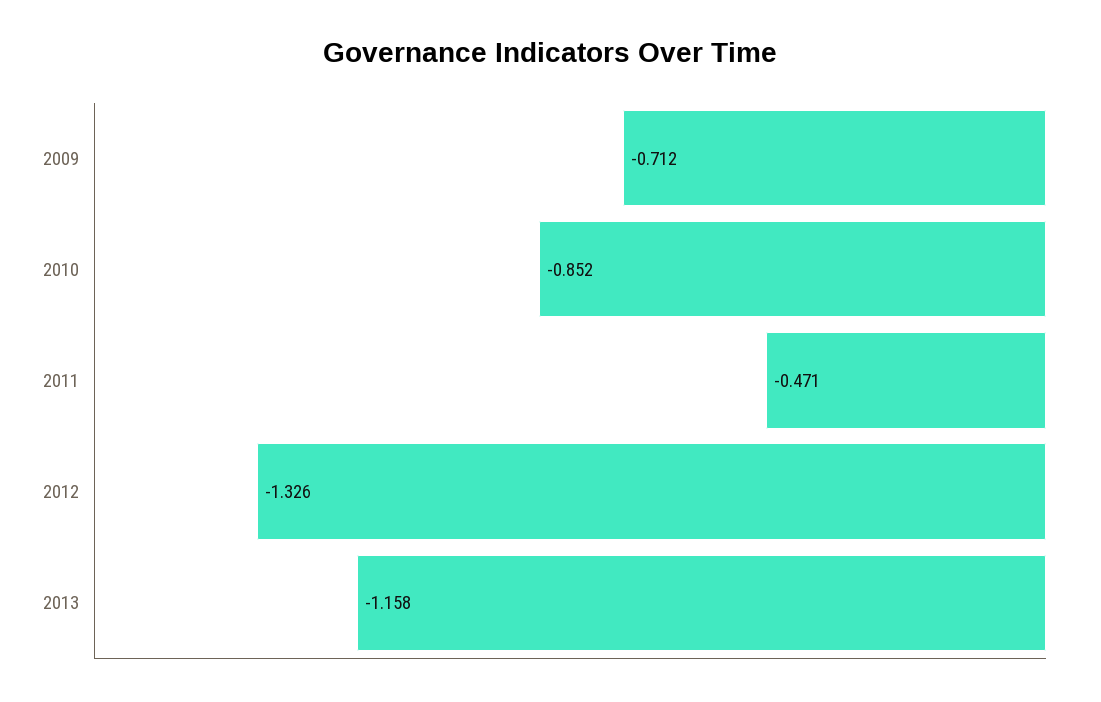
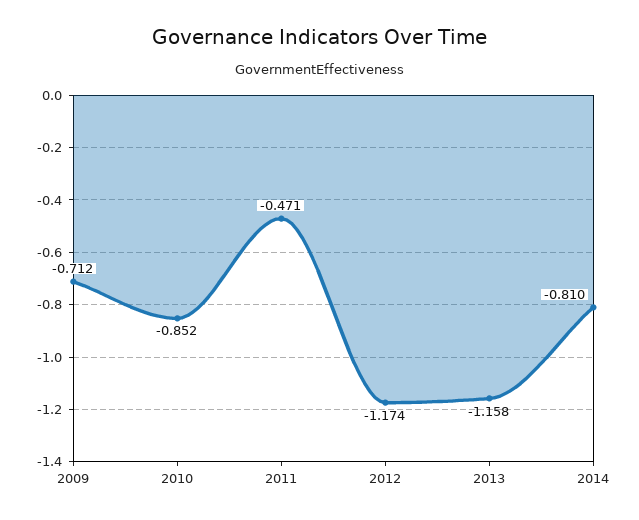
2012: -1.326 -> -1.174
2014: none -> -0.81

